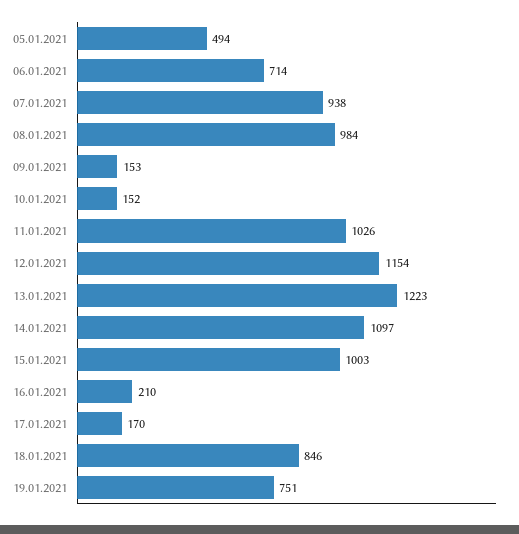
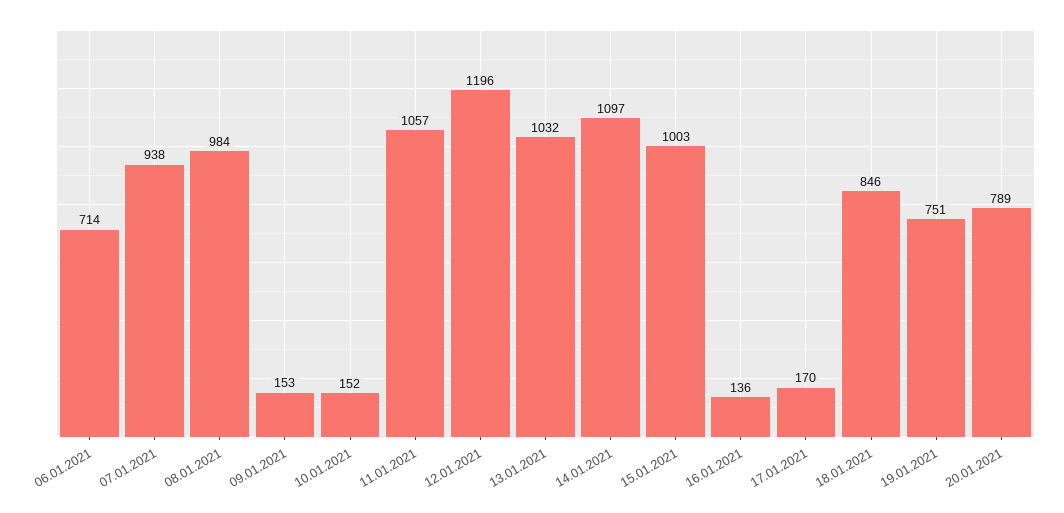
05.01.2021: 494 -> none
11.01.2021: 1026 -> 1057
12.01.2021: 1154 -> 1196
13.01.2021: 1223 -> 1032
16.01.2021: 210 -> 136
20.01.2021: none -> 789

